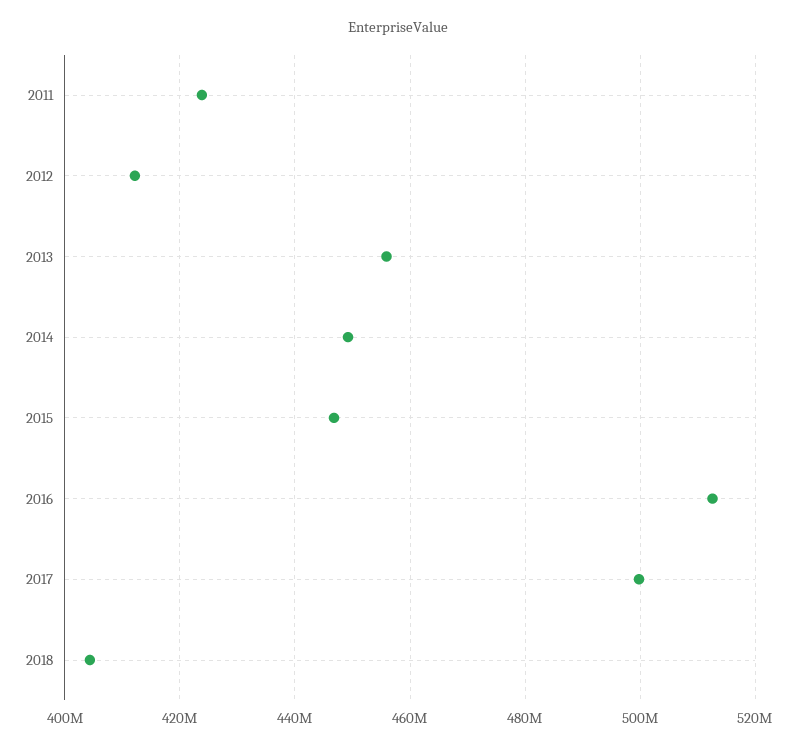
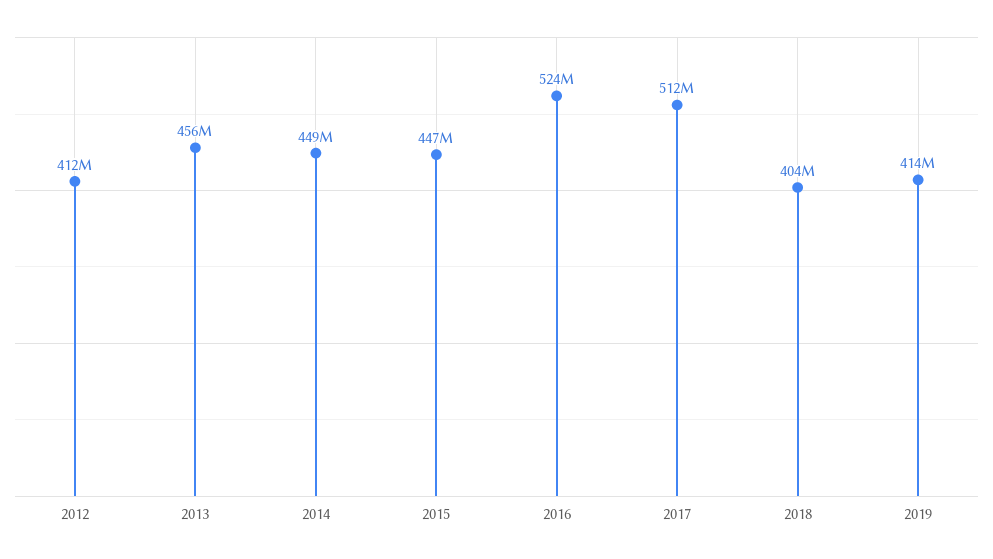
2011: 424000000 -> none
2016: 512000000 -> 524000000
2017: 500000000 -> 512000000
2019: none -> 414000000

